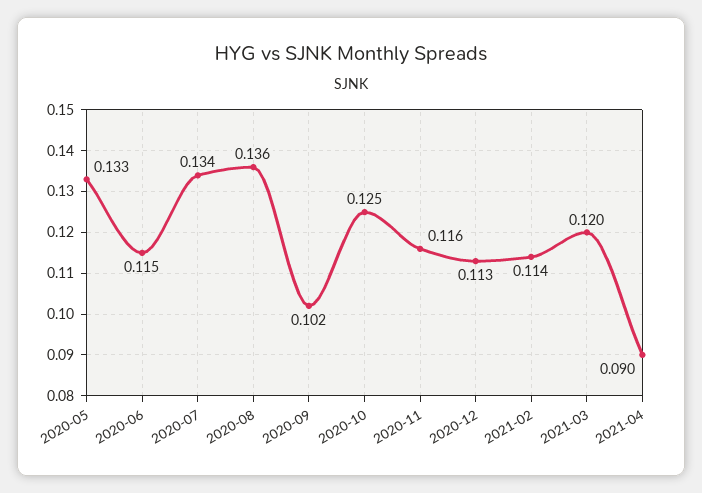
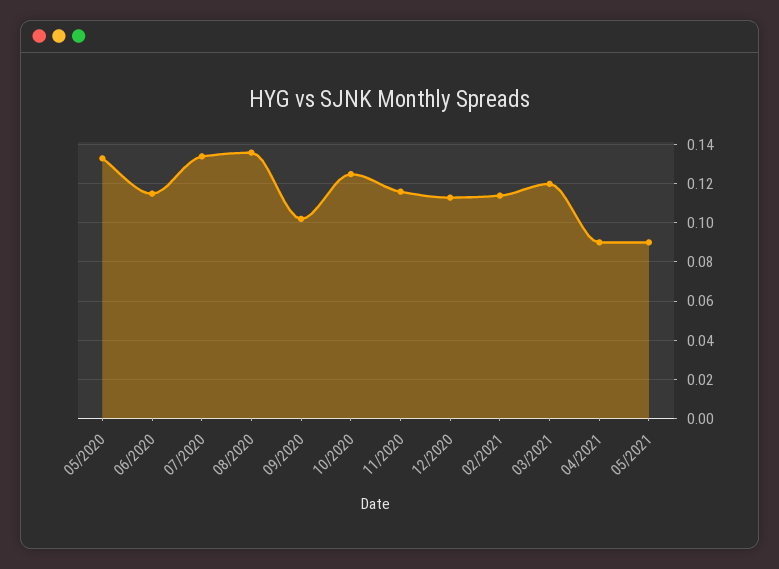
05/2021: none -> 0.09

